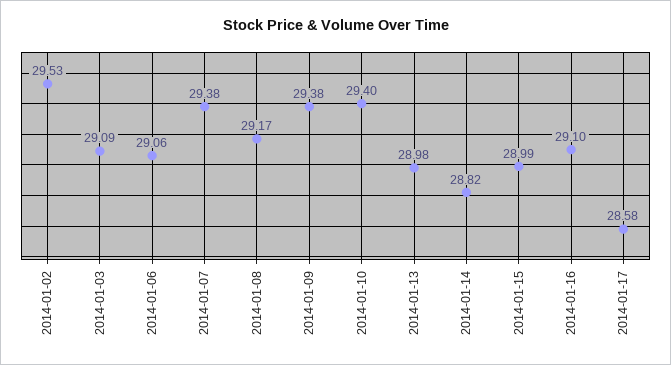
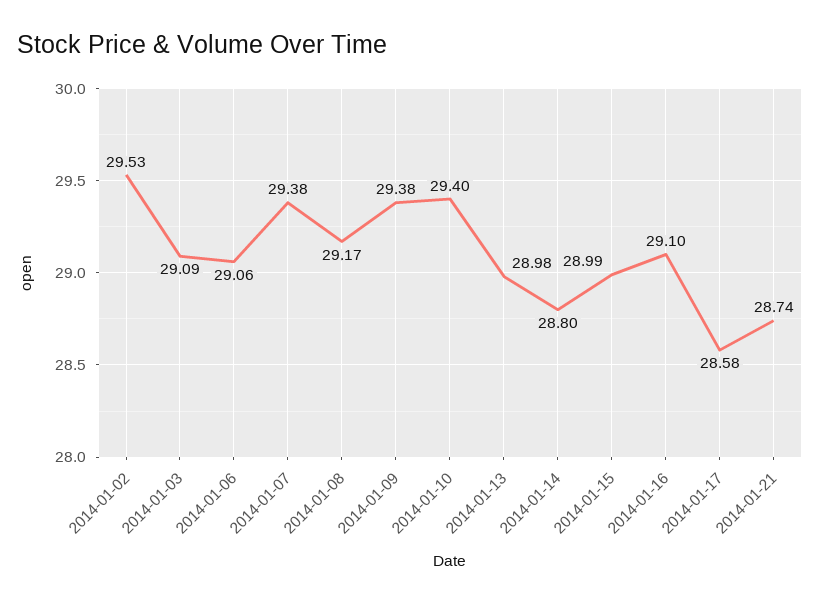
2014-01-14: 28.82 -> 28.8
2014-01-21: none -> 28.74

